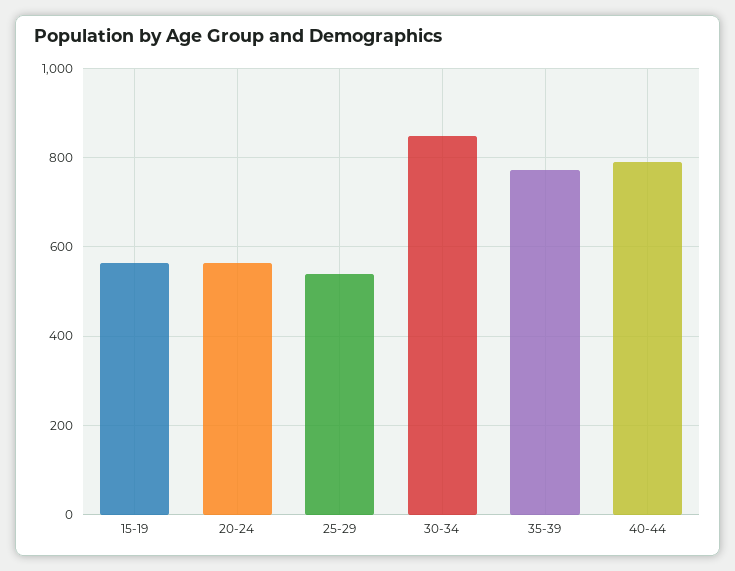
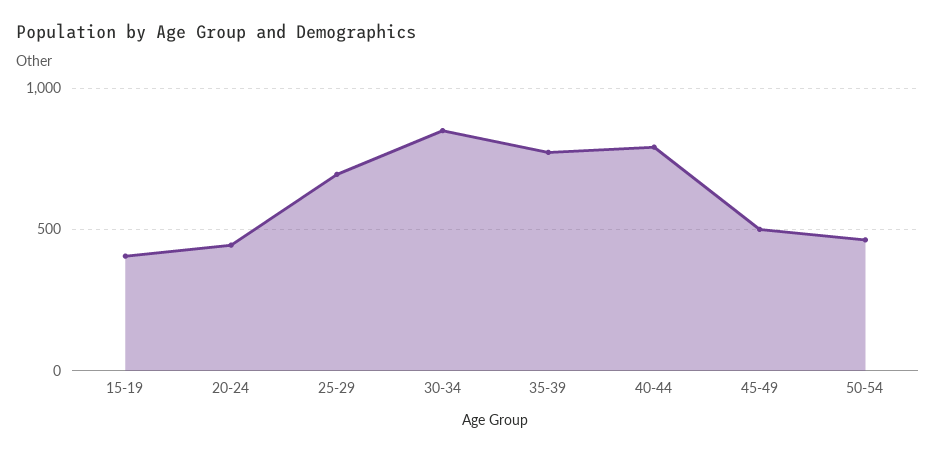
15-19: 560 -> 400
20-24: 560 -> 450
25-29: 540 -> 700
45-49: none -> 500
50-54: none -> 450

